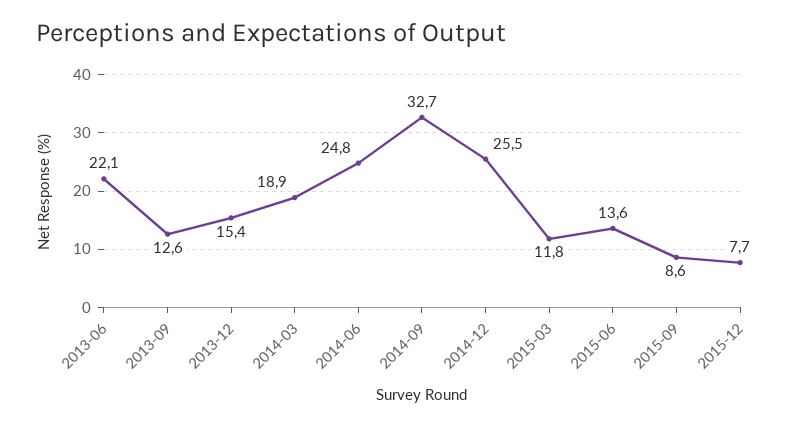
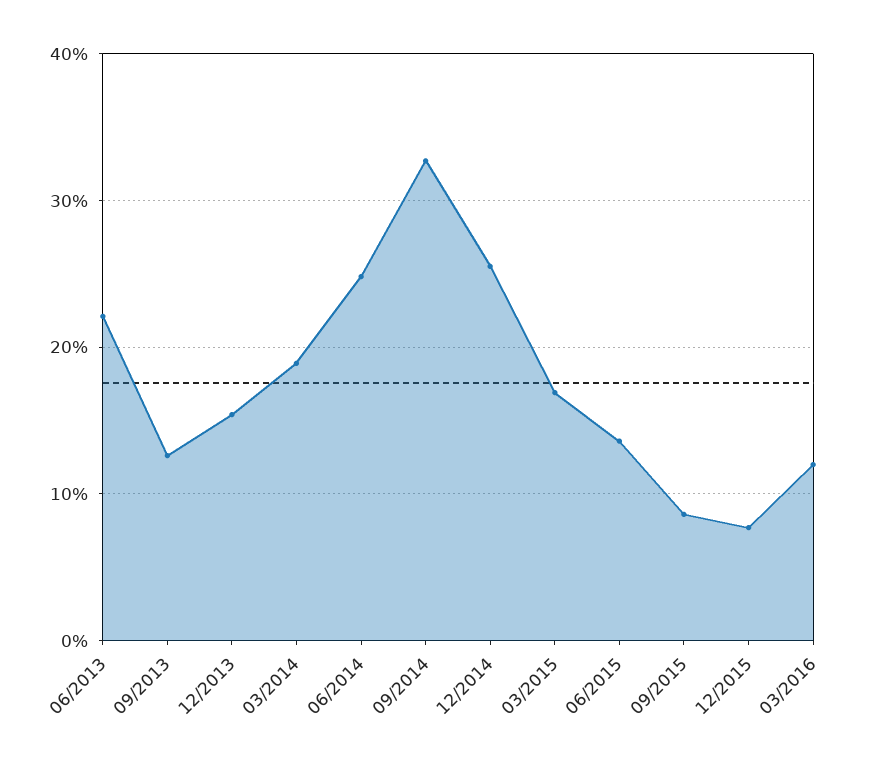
2015-03: 11.8 -> 17
03/2016: none -> 12

